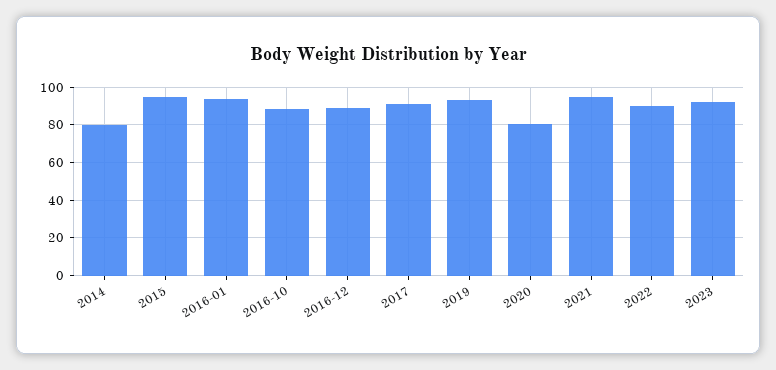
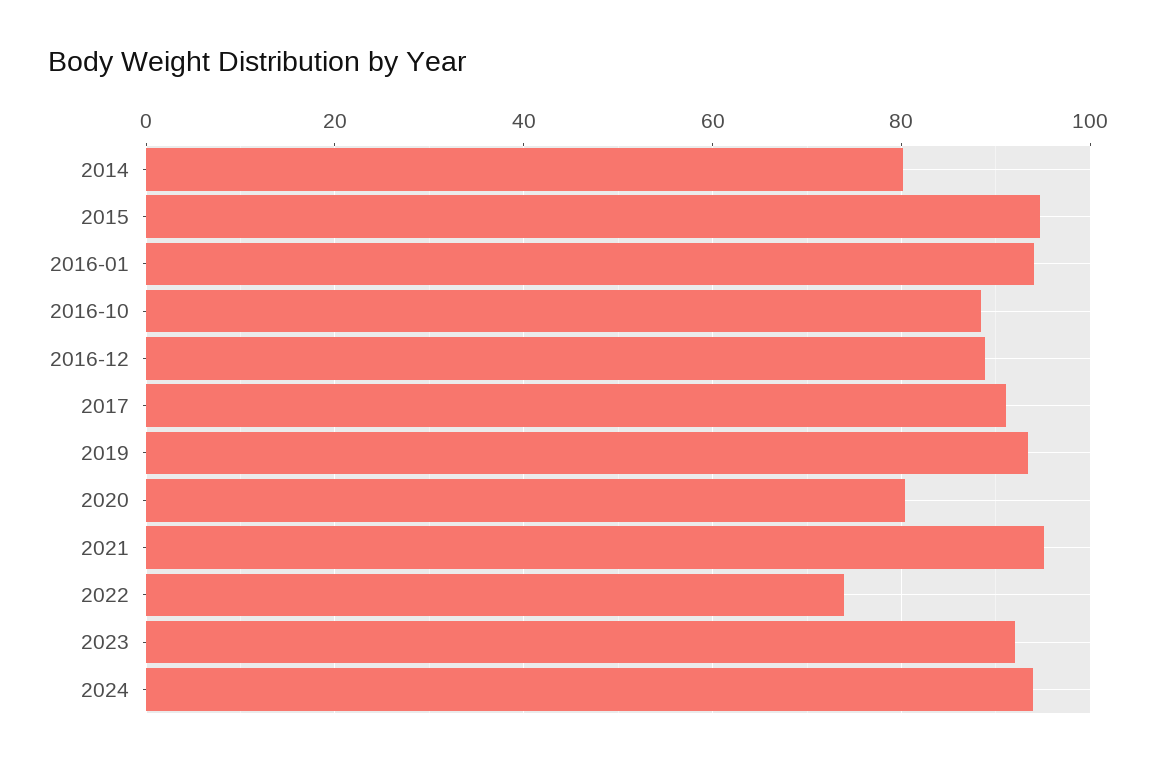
2022: 90 -> 74
2024: none -> 94

